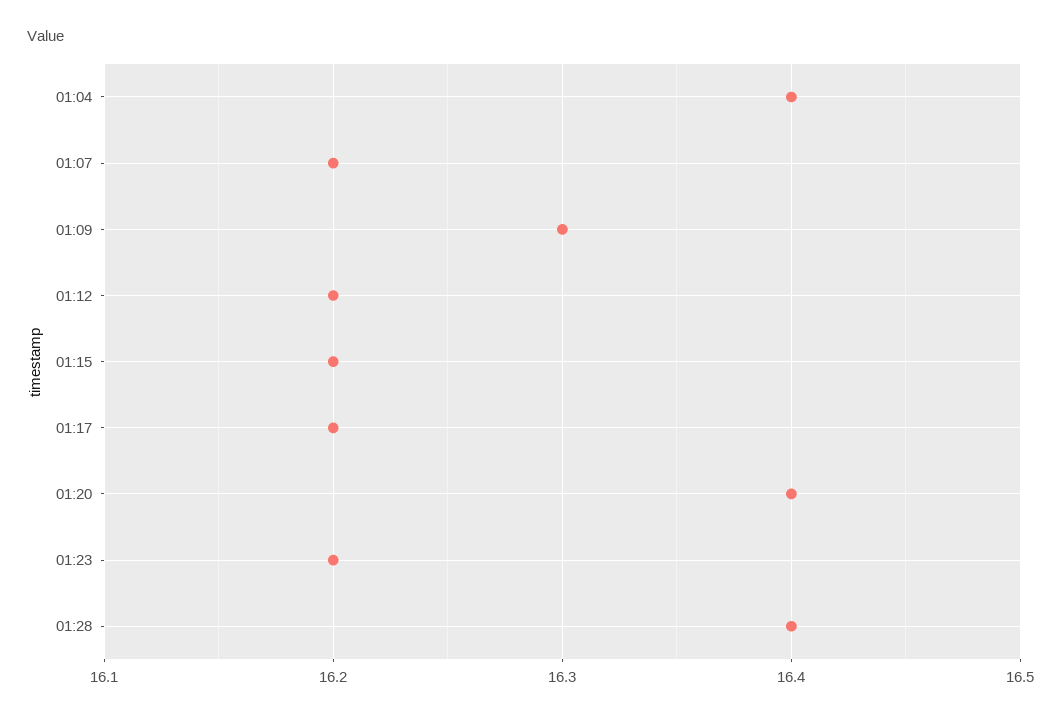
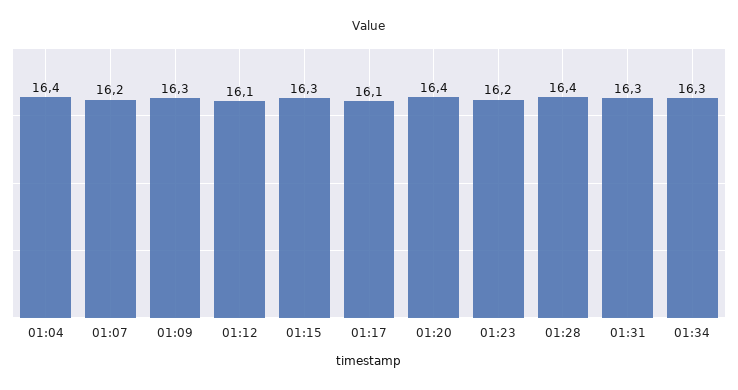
01:12: 16.2 -> 16.1
01:15: 16.2 -> 16.3
01:17: 16.2 -> 16.1
01:31: none -> 16.3
01:34: none -> 16.3

